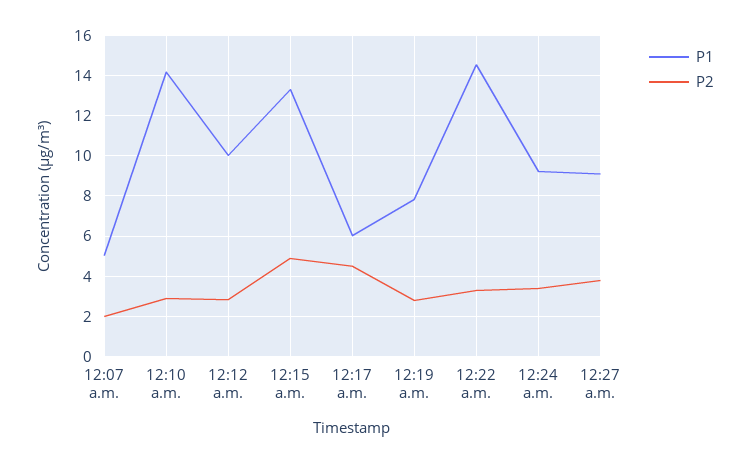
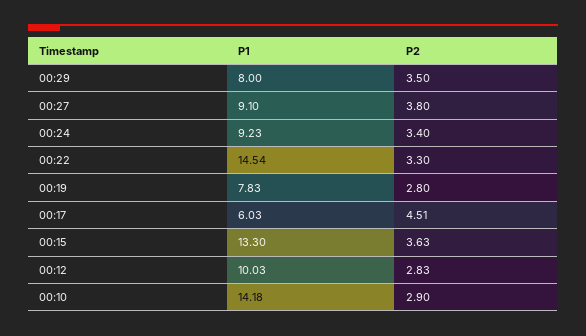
P1, 12:07 a.m.: 5 -> none
P2, 12:07 a.m.: 2 -> none
P2, 12:15 a.m.: 5 -> 3.63
P1, 00:29: none -> 8
P2, 00:29: none -> 3.5

